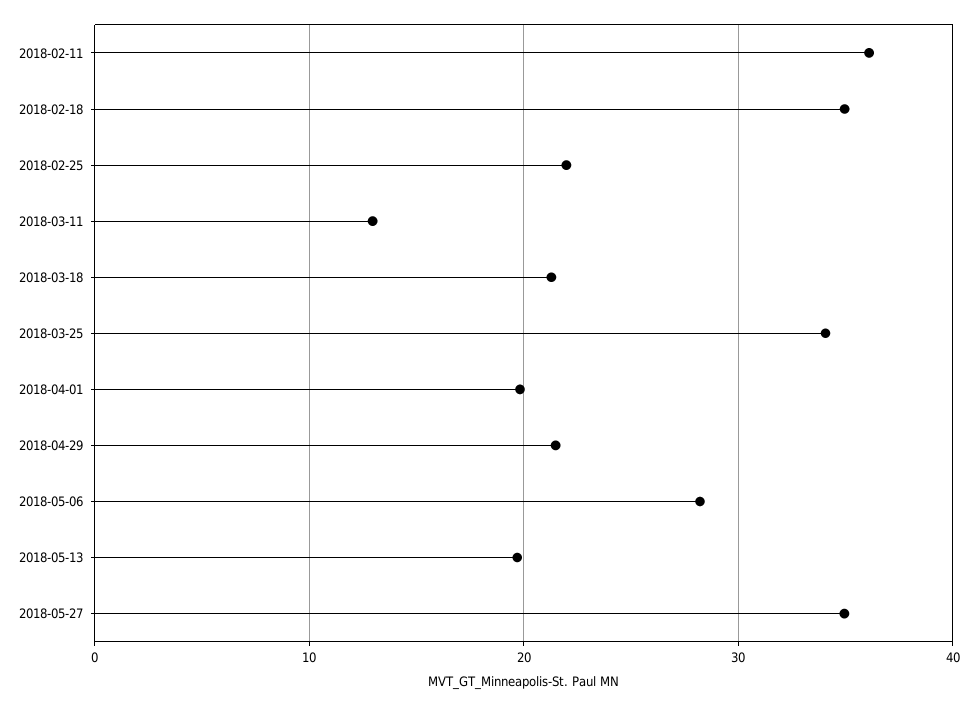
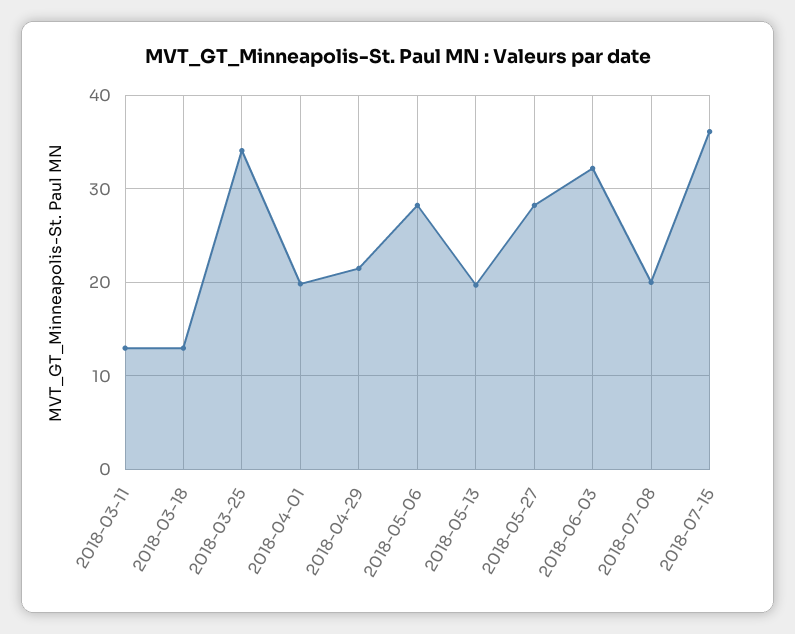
2018-02-11: 36 -> none
2018-02-18: 35 -> none
2018-02-25: 22 -> none
2018-03-18: 21 -> 13
2018-05-27: 35 -> 28
2018-06-03: none -> 32
2018-07-08: none -> 20
2018-07-15: none -> 36

